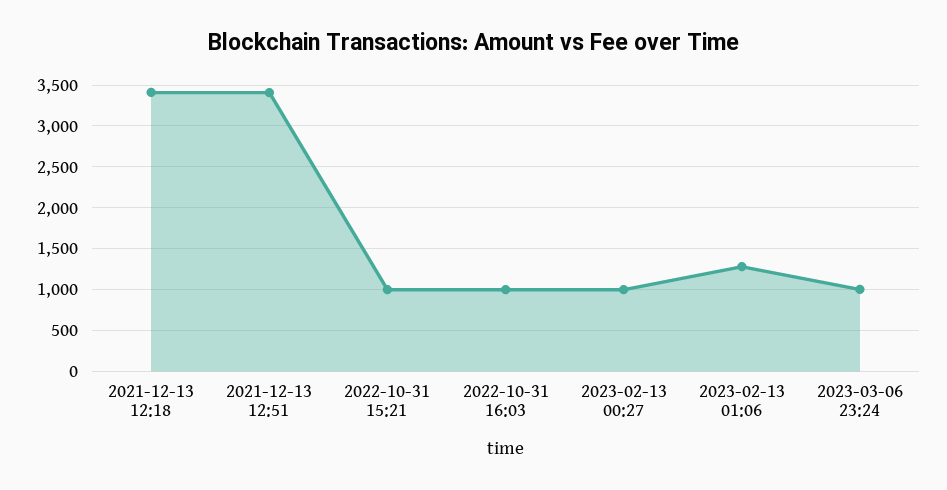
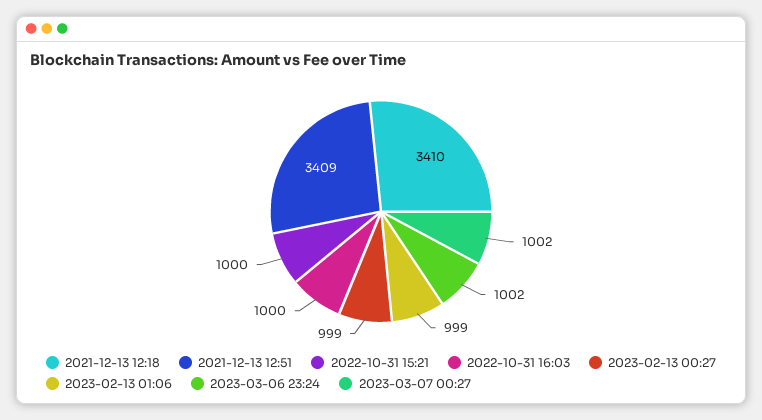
2023-02-13 01:06: 1300 -> 999
2023-03-07 00:27: none -> 1002

